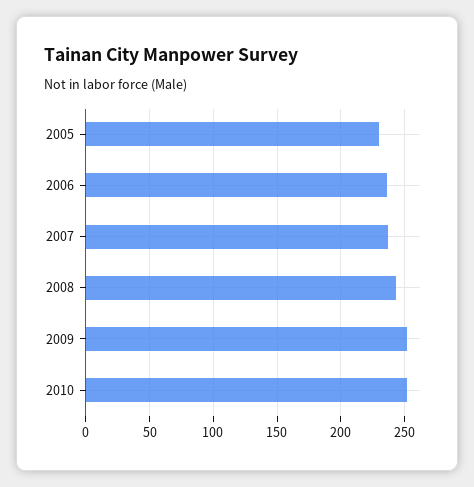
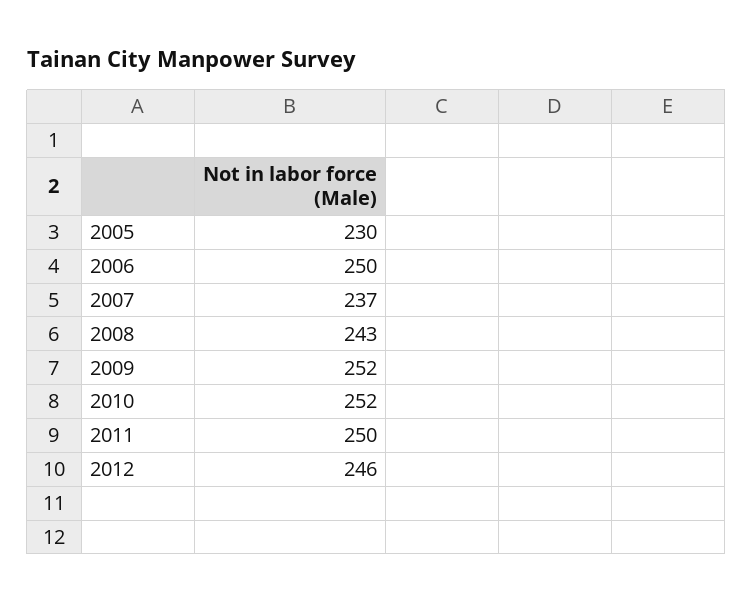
2006: 235 -> 250
2011: none -> 250
2012: none -> 246

